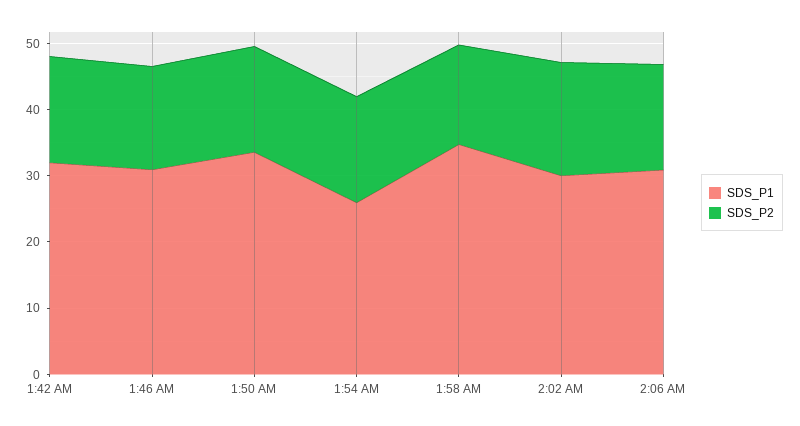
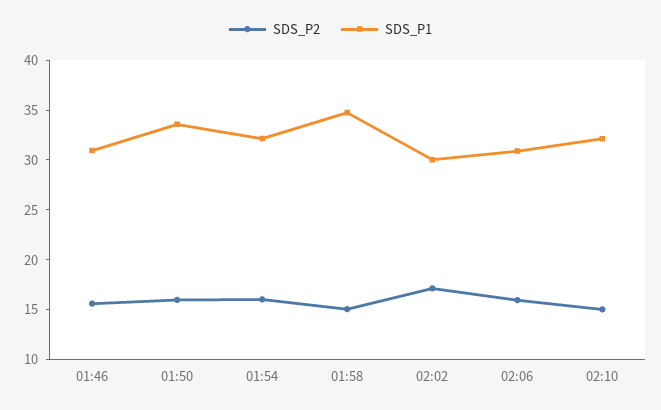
SDS_P1, 1:42 AM: 32 -> none
SDS_P2, 1:42 AM: 16 -> none
SDS_P1, 1:54 AM: 26 -> 32
SDS_P2, 02:10: none -> 15
SDS_P1, 02:10: none -> 32

